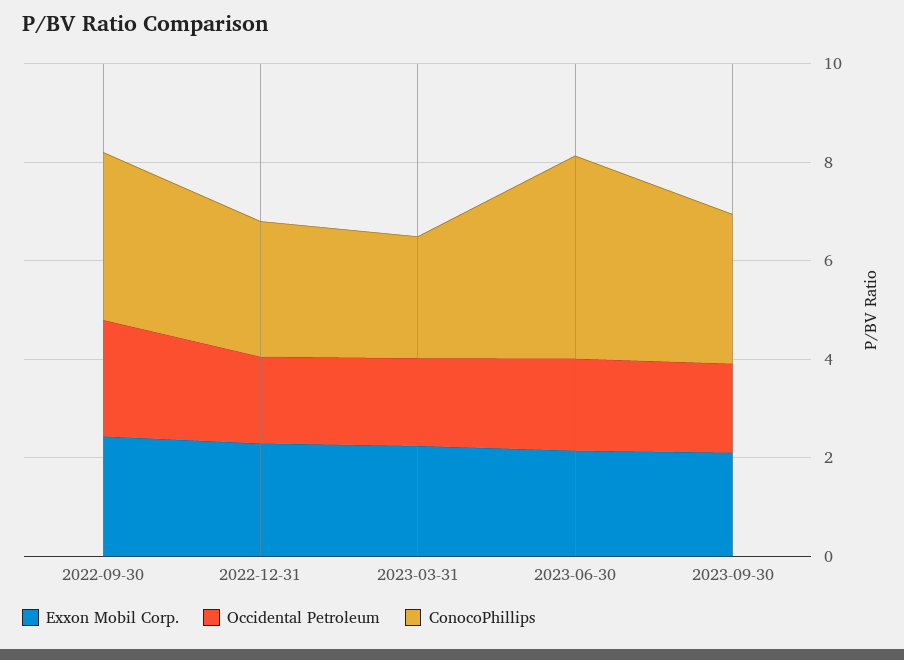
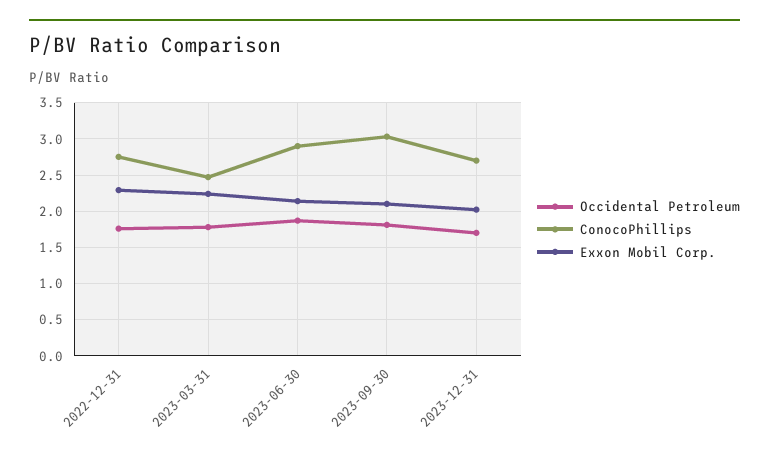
Exxon Mobil Corp., 2022-09-30: 2.5 -> none
Occidental Petroleum, 2022-09-30: 2.5 -> none
ConocoPhillips, 2022-09-30: 3.5 -> none
ConocoPhillips, 2023-06-30: 4 -> 2.9
Occidental Petroleum, 2023-12-31: none -> 1.7
ConocoPhillips, 2023-12-31: none -> 2.7
Exxon Mobil Corp., 2023-12-31: none -> 2

